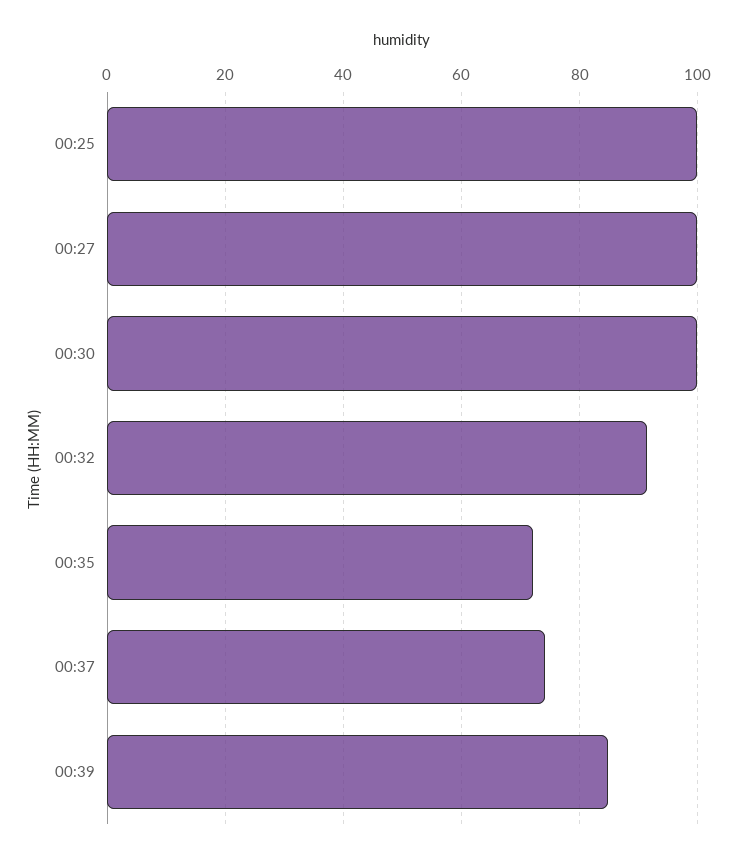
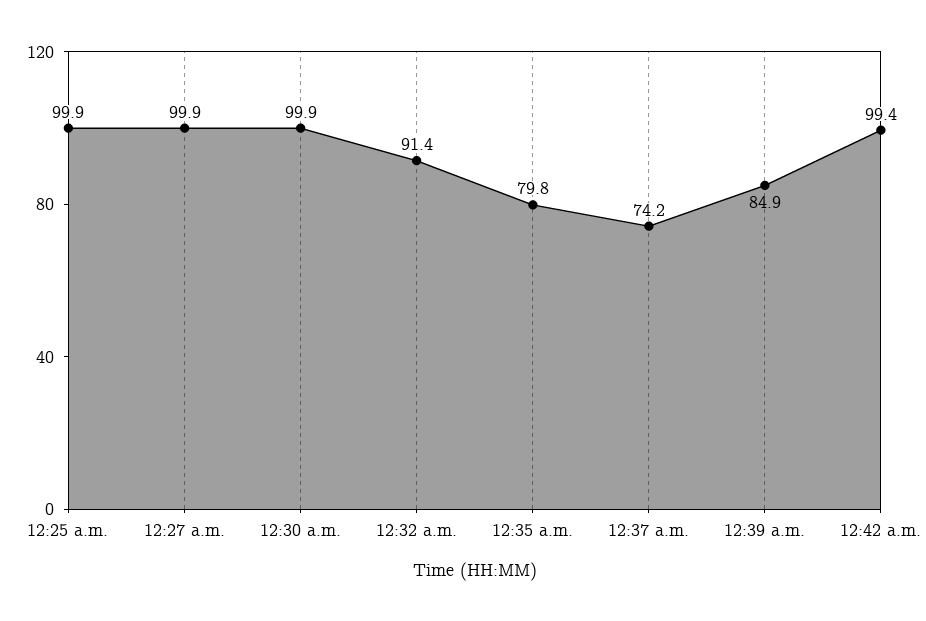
00:35: 72 -> 79.8
12:42 a.m.: none -> 99.4

